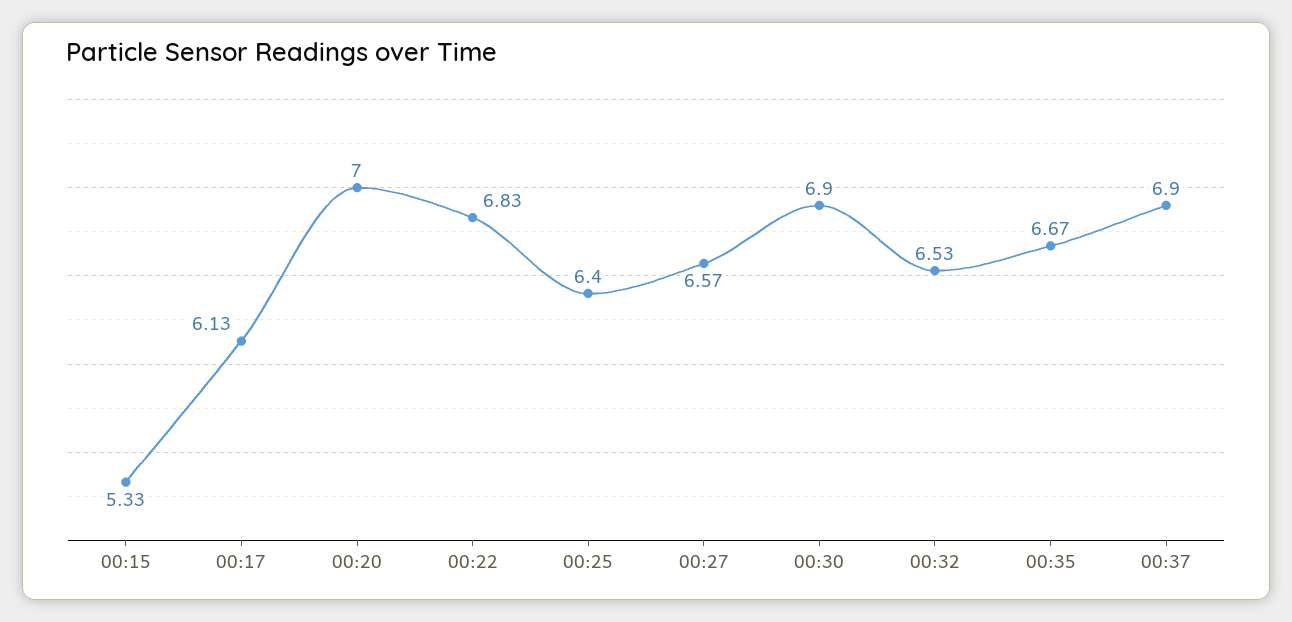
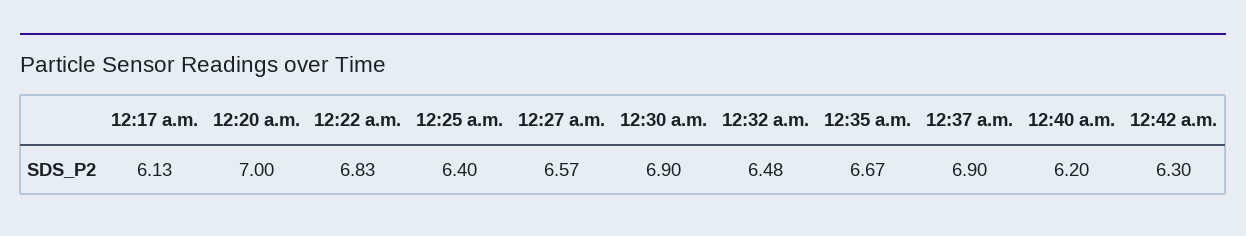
00:15: 5.33 -> none
00:32: 6.53 -> 6.48
12:40 a.m.: none -> 6.2
12:42 a.m.: none -> 6.3

